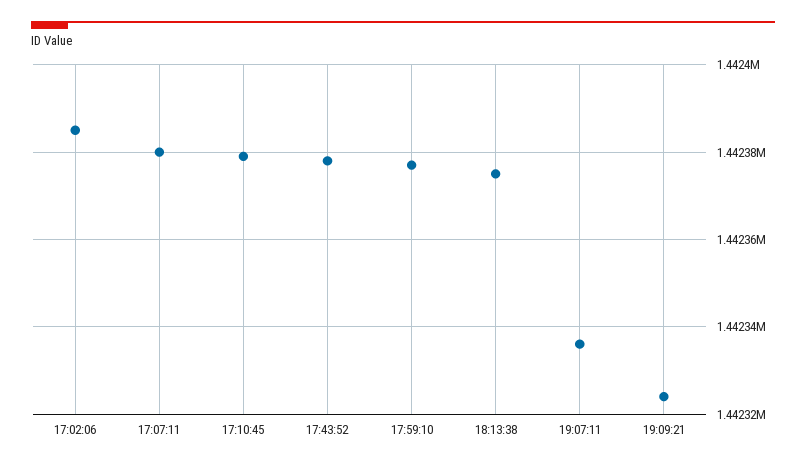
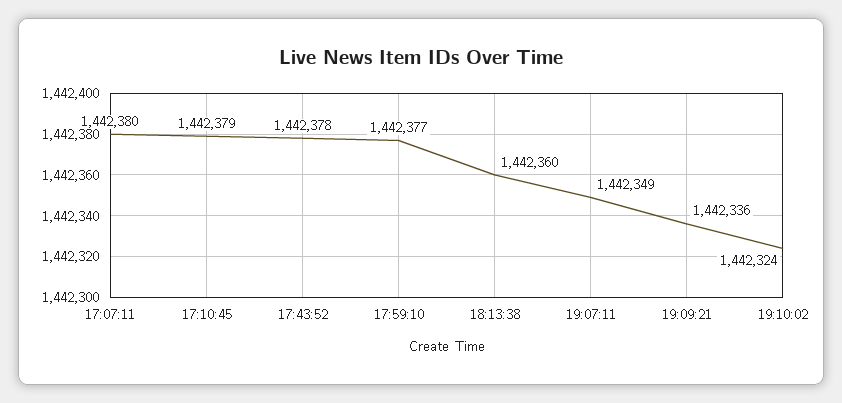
17:02:06: 1442385 -> none
18:13:38: 1442375 -> 1442360
19:07:11: 1442335 -> 1442349
19:09:21: 1442325 -> 1442336
19:10:02: none -> 1442324

